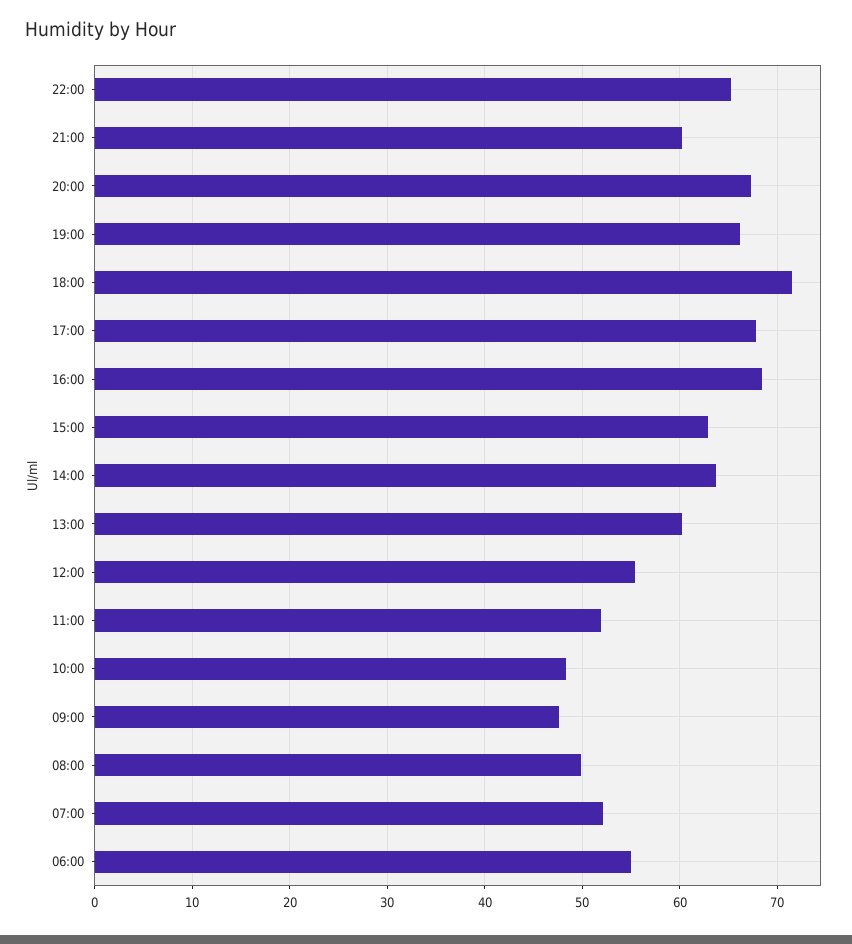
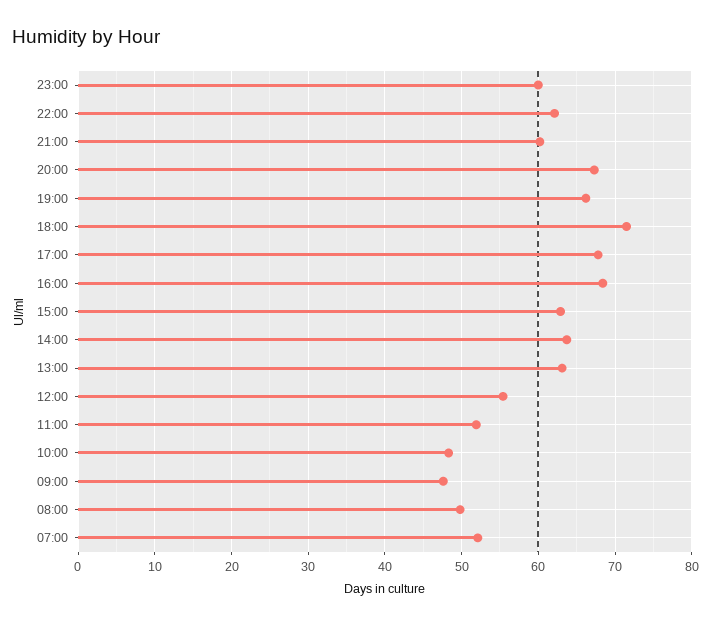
22:00: 65 -> 62
13:00: 60 -> 63
06:00: 55 -> none
23:00: none -> 60

